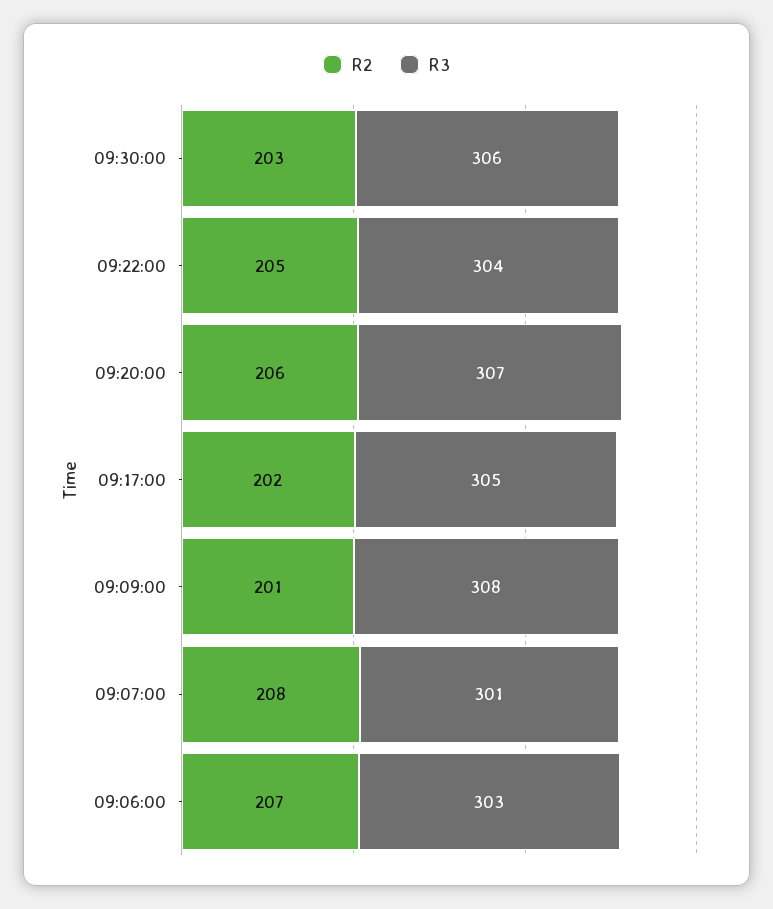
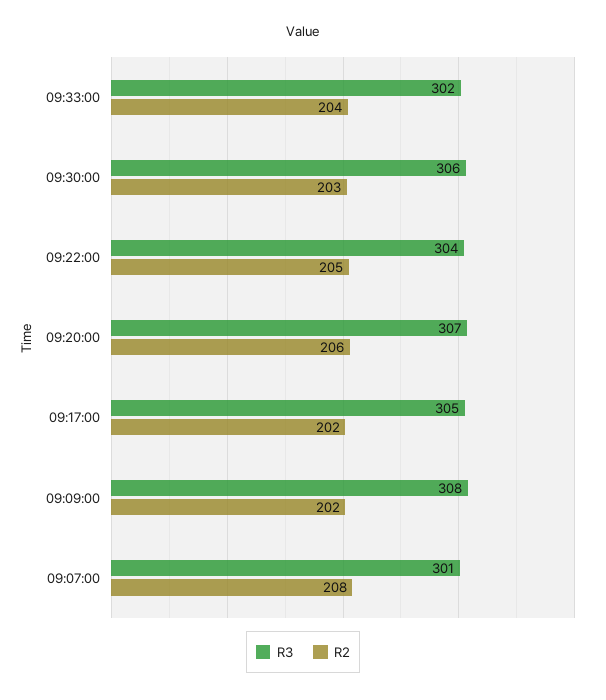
R2, 09:09:00: 201 -> 202
R2, 09:06:00: 207 -> none
R3, 09:06:00: 303 -> none
R3, 09:33:00: none -> 302
R2, 09:33:00: none -> 204

